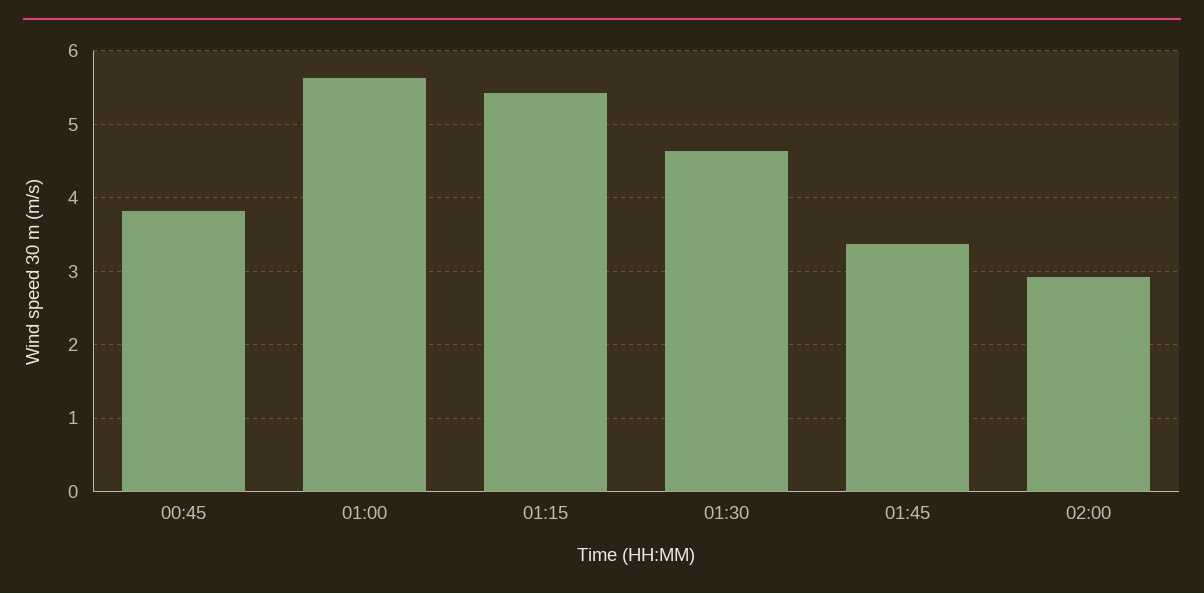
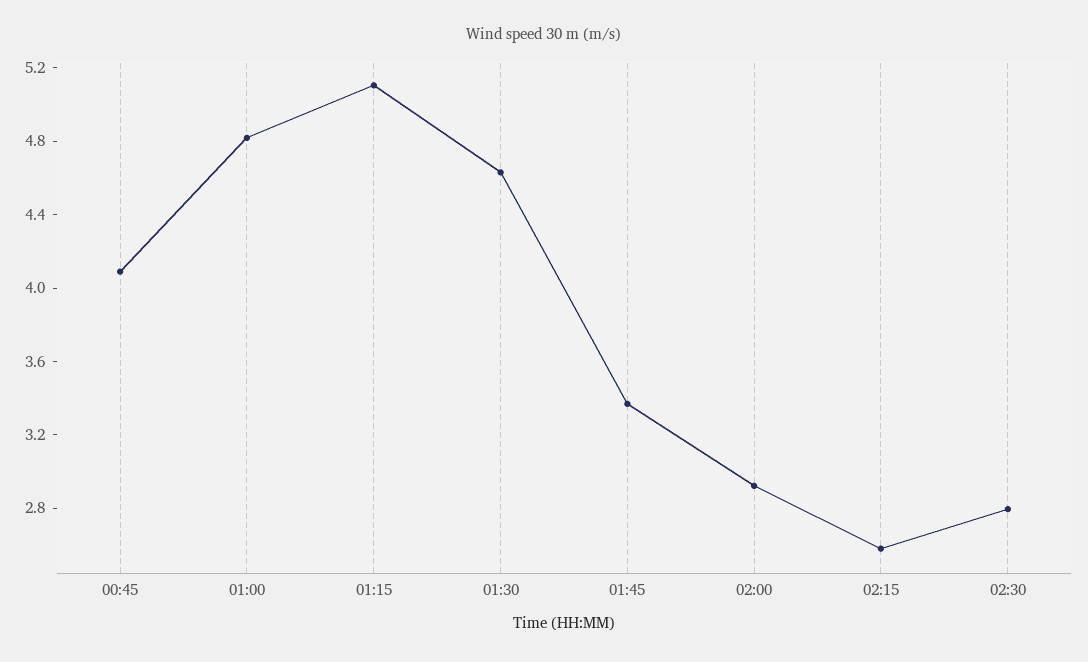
00:45: 3.8 -> 4.1
01:00: 5.6 -> 4.8
01:15: 5.4 -> 5.1
02:15: none -> 2.6
02:30: none -> 2.8

